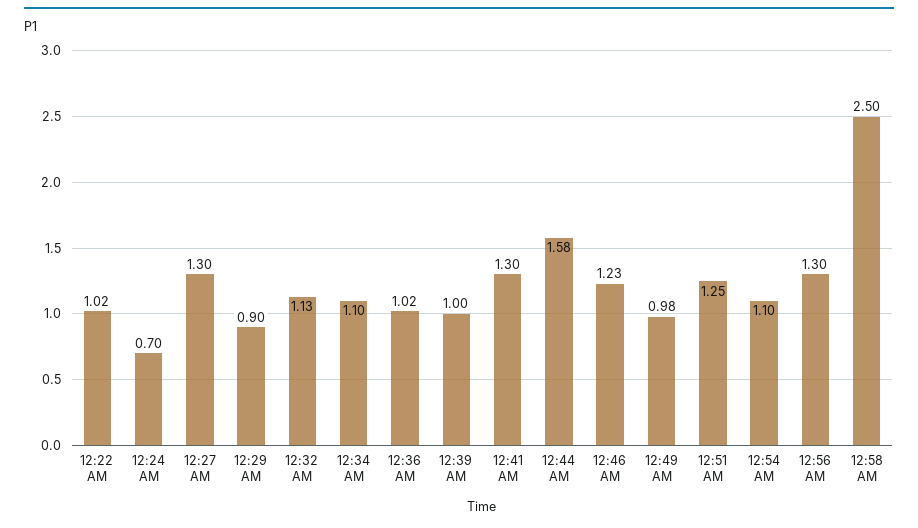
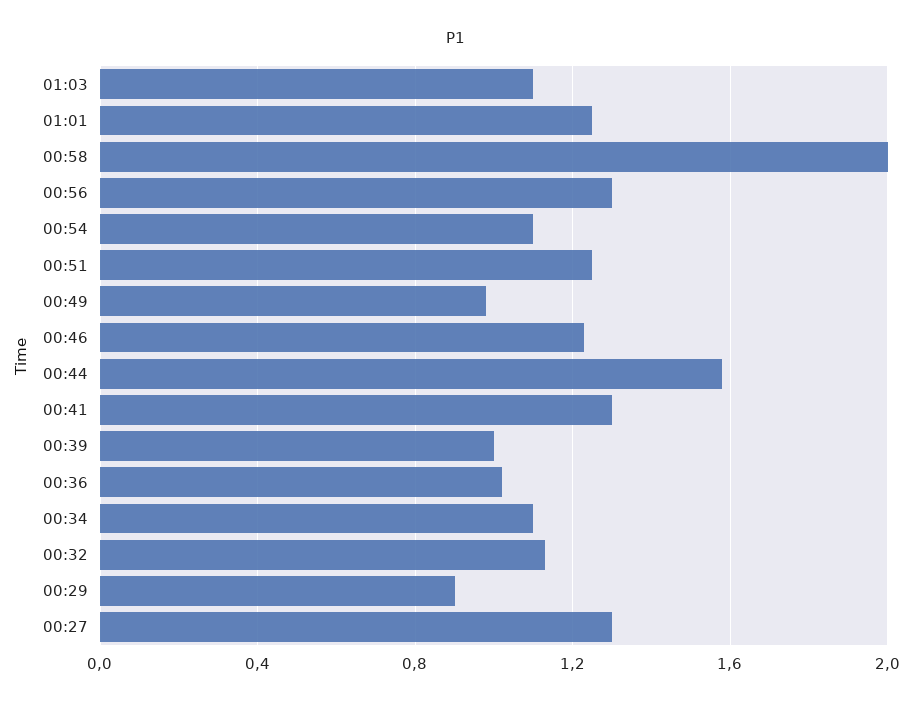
12:22 AM: 1.02 -> none
12:24 AM: 0.7 -> none
12:58 AM: 2.5 -> 2
01:03: none -> 1.1
01:01: none -> 1.25

